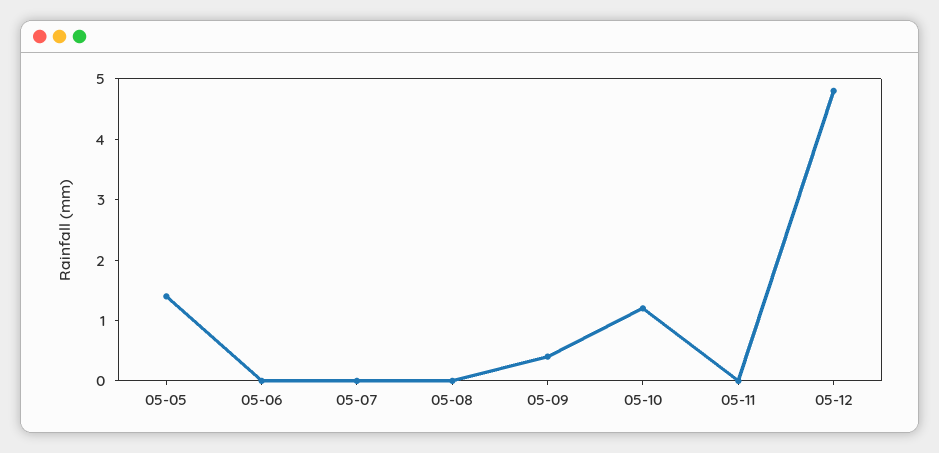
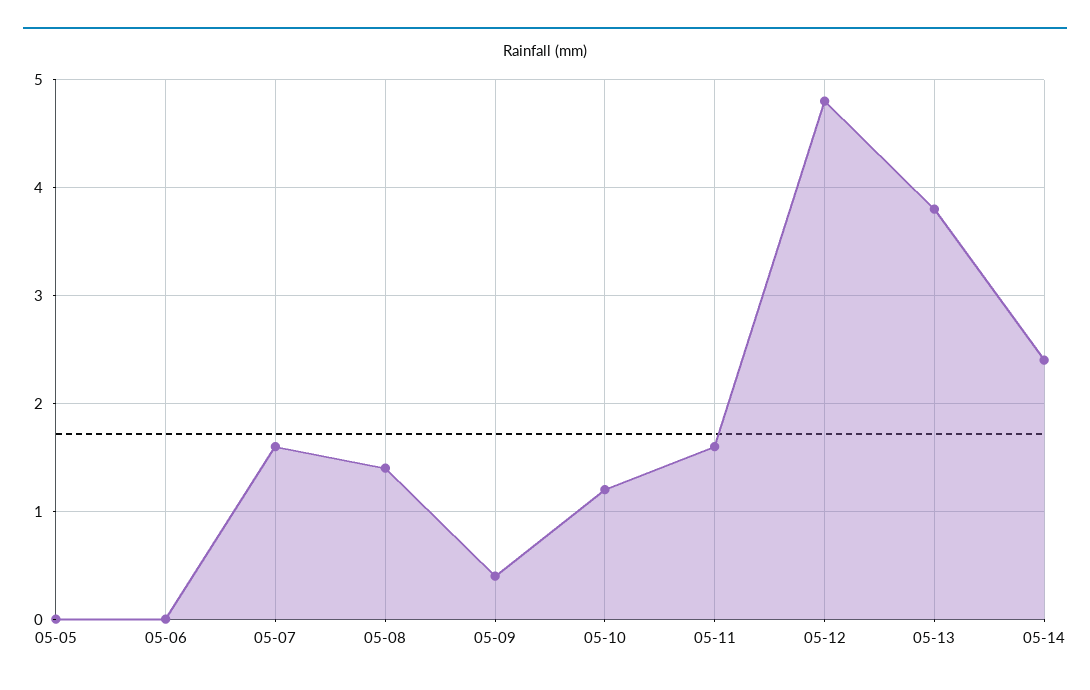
05-05: 1.5 -> 0
05-07: 0 -> 1.6
05-08: 0 -> 1.4
05-11: 0 -> 1.6
05-13: none -> 3.8
05-14: none -> 2.4

